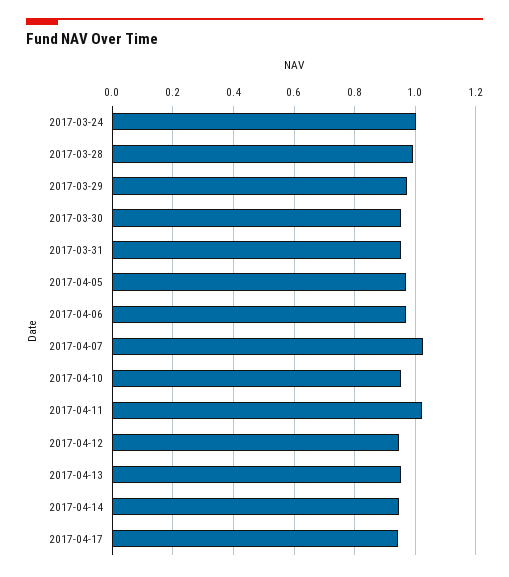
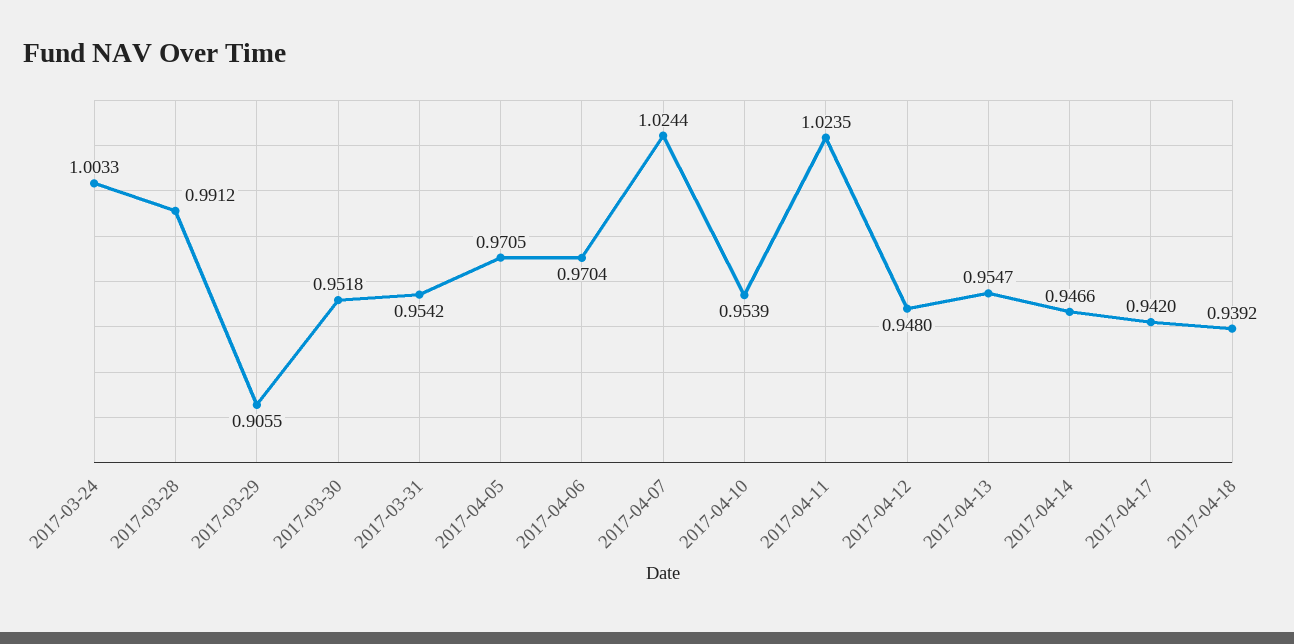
2017-03-29: 0.98 -> 0.9055
2017-04-18: none -> 0.9392

